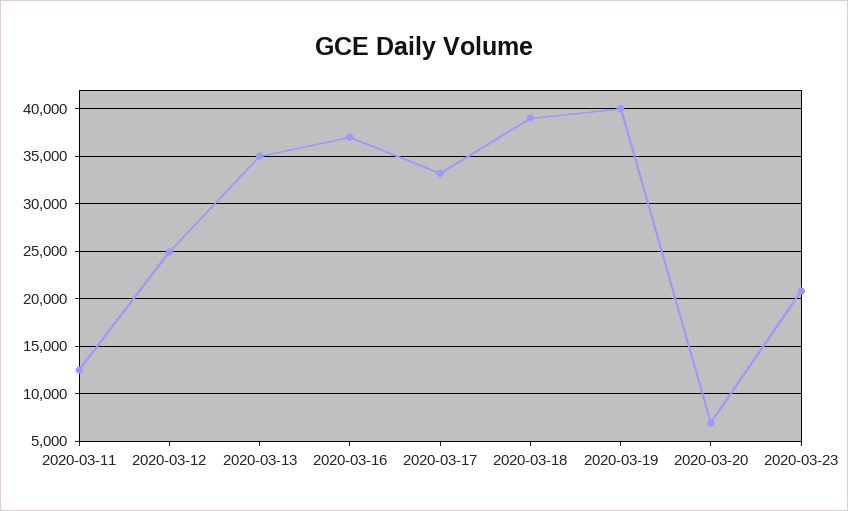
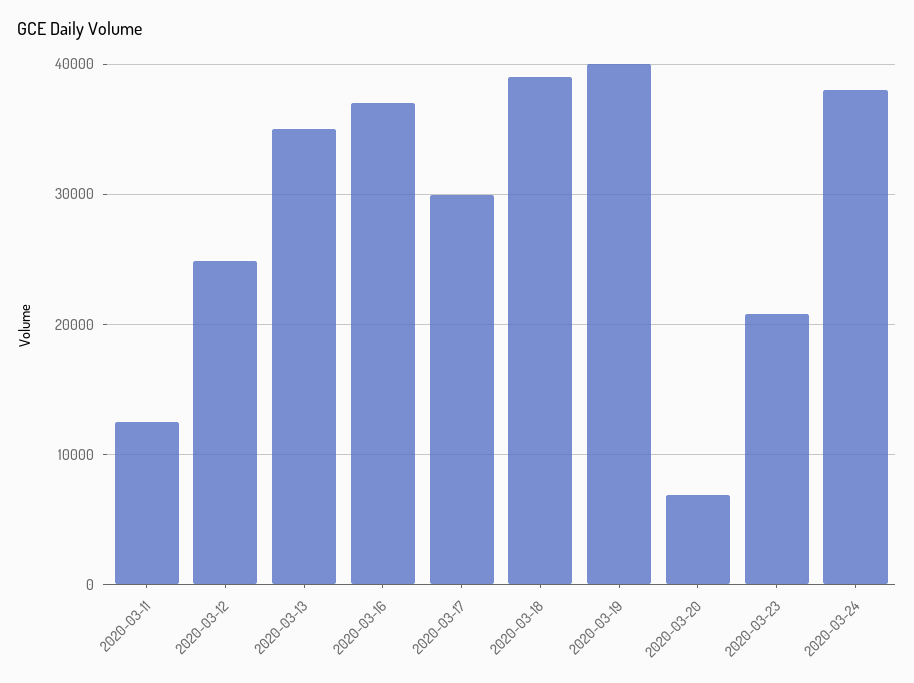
2020-03-17: 33000 -> 30000
2020-03-24: none -> 38000

